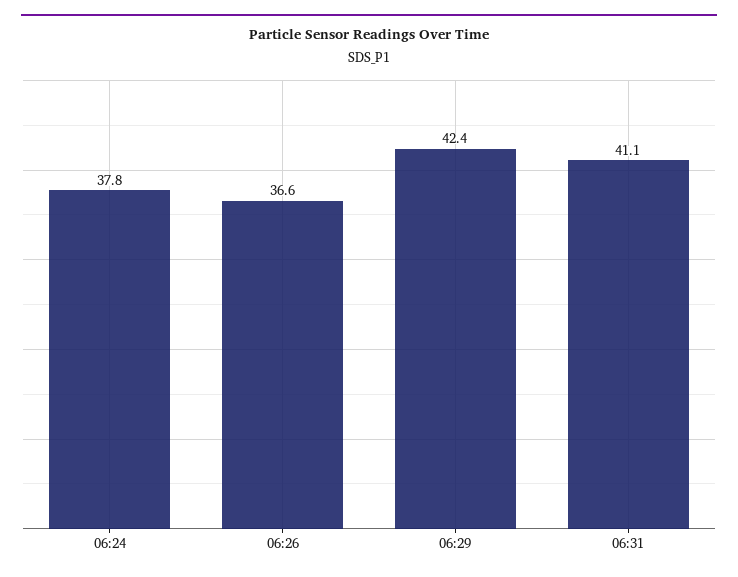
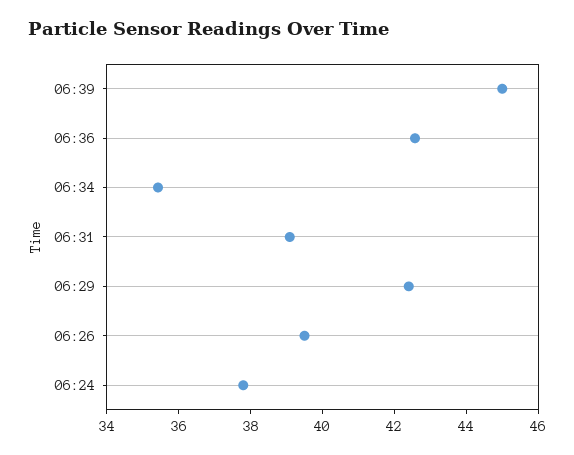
06:26: 36.6 -> 39.5
06:31: 41.1 -> 39
06:39: none -> 45
06:36: none -> 42.5
06:34: none -> 35.5

